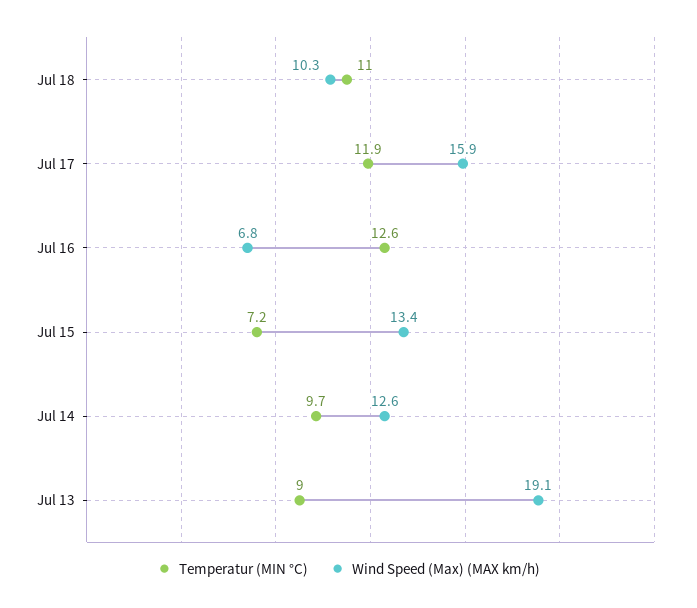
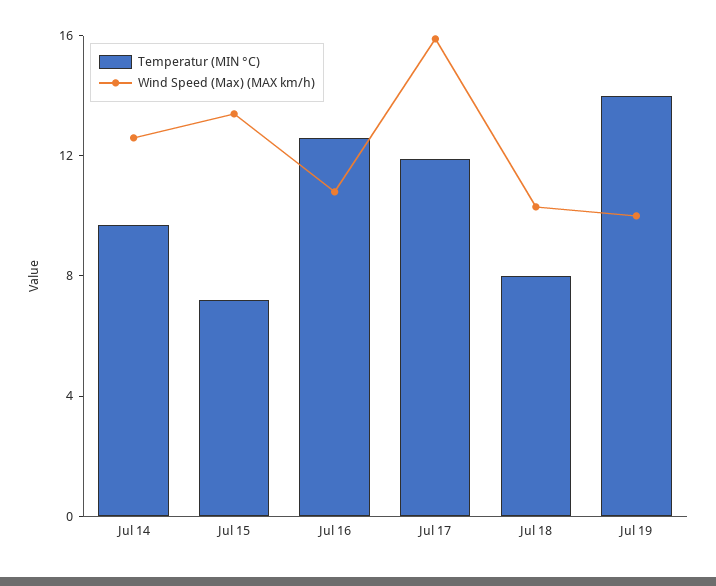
Temperatur (MIN °C), Jul 18: 11 -> 8
Wind Speed (Max) (MAX km/h), Jul 16: 6.8 -> 11
Temperatur (MIN °C), Jul 13: 9 -> none
Wind Speed (Max) (MAX km/h), Jul 13: 19.1 -> none
Temperatur (MIN °C), Jul 19: none -> 14
Wind Speed (Max) (MAX km/h), Jul 19: none -> 10

